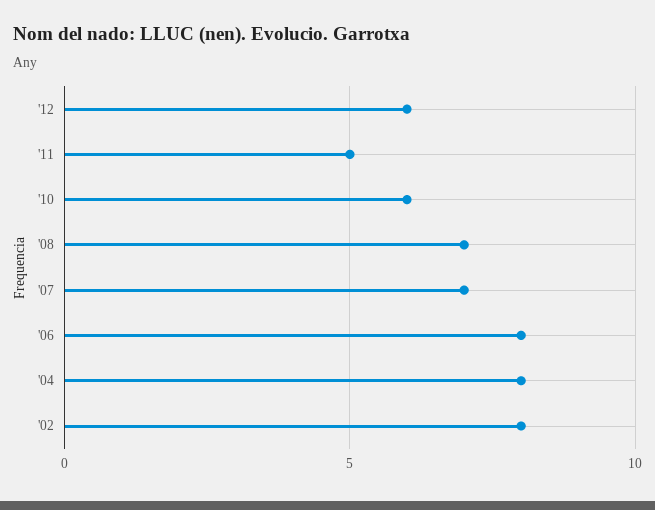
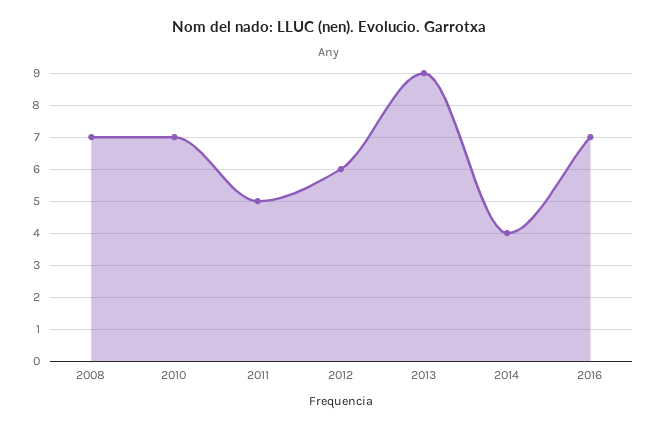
'10: 6 -> 7
'07: 7 -> none
'06: 8 -> none
'04: 8 -> none
'02: 8 -> none
2013: none -> 9
2014: none -> 4
2016: none -> 7

